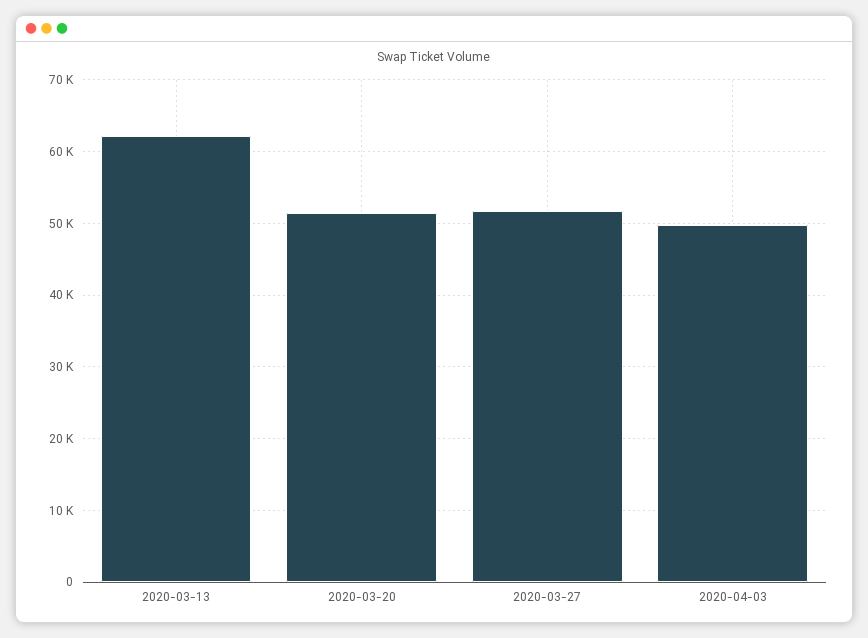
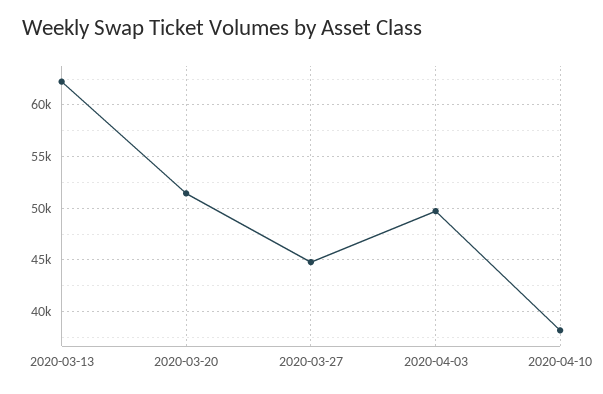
2020-03-27: 52000 -> 45000
2020-04-10: none -> 38000

